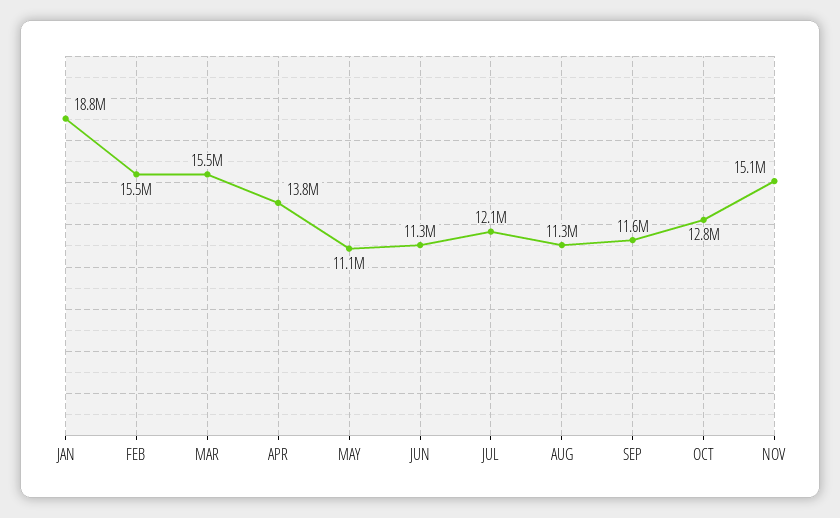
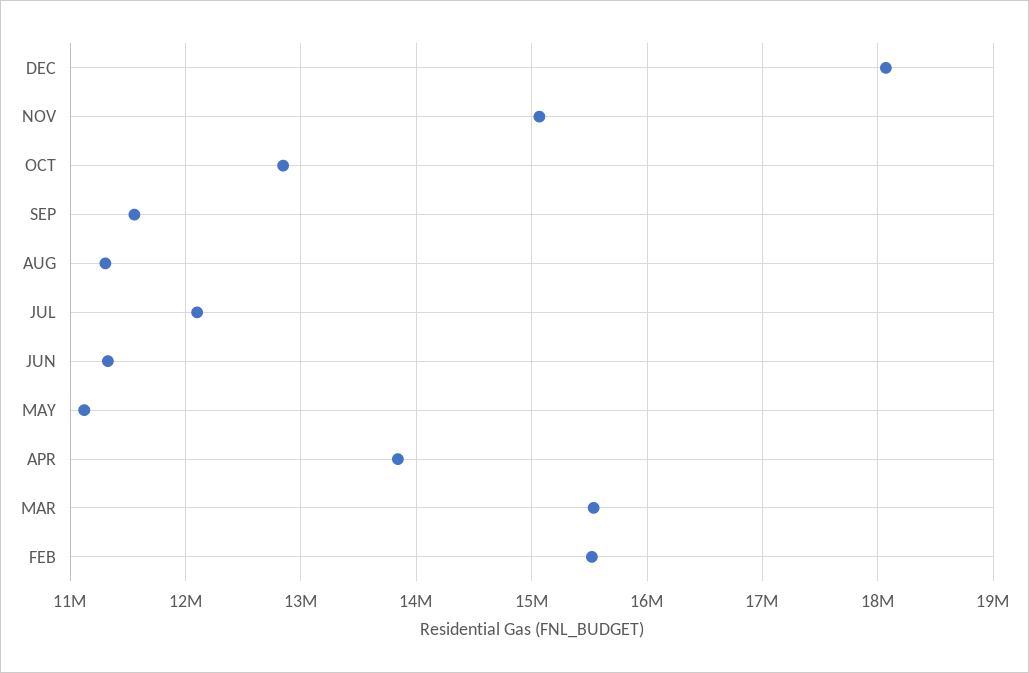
JAN: 18800000 -> none
DEC: none -> 18100000

